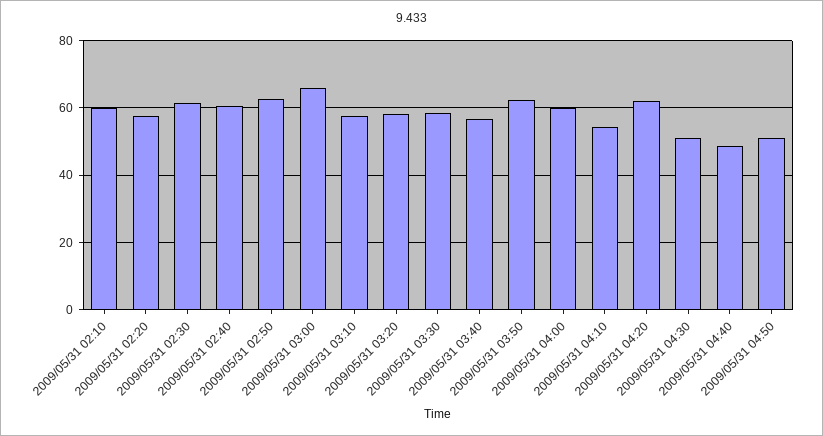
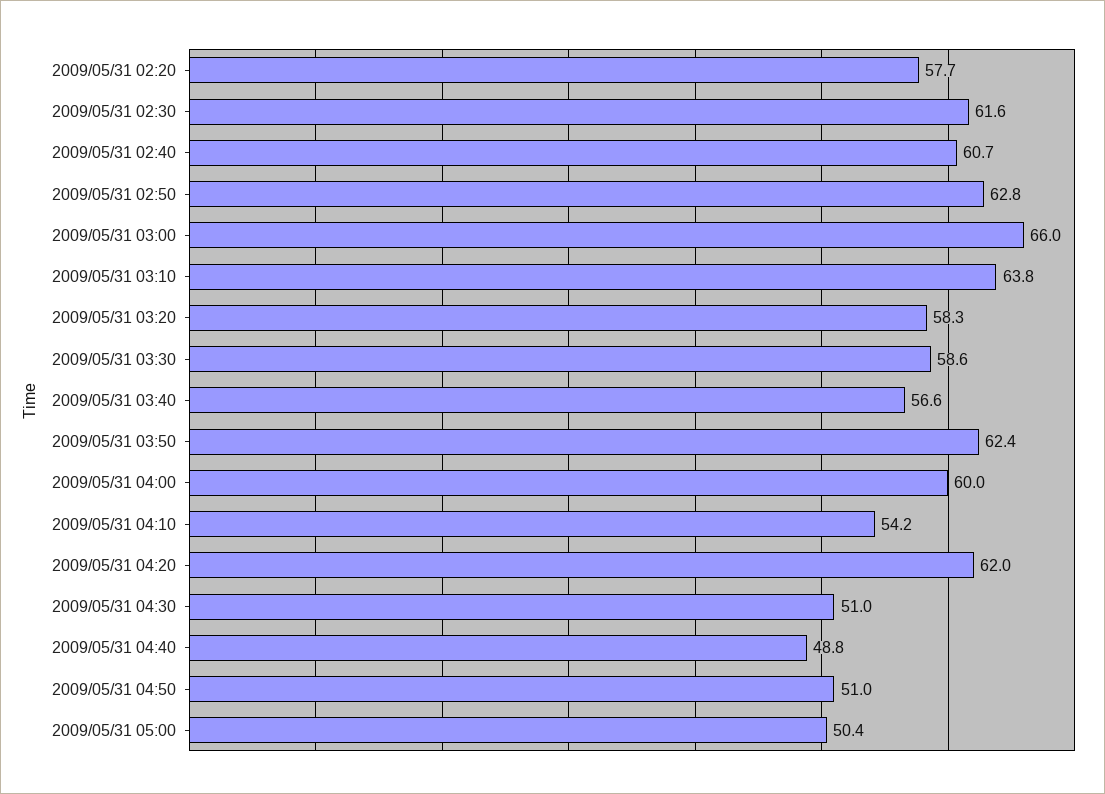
2009/05/31 02:10: 60 -> none
2009/05/31 03:10: 58 -> 63.8
2009/05/31 05:00: none -> 50.4

